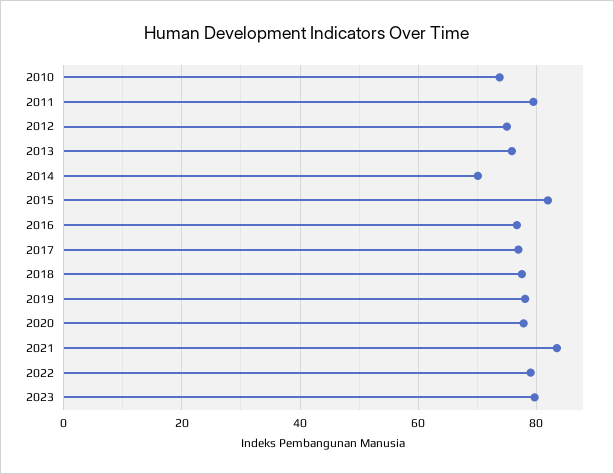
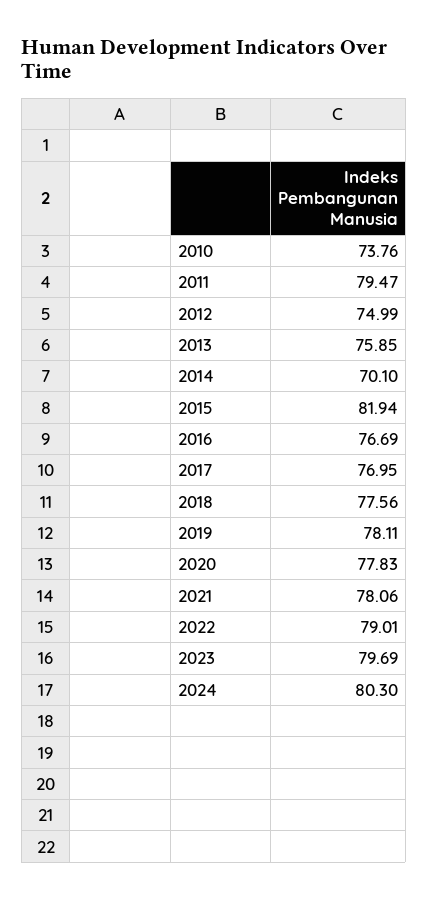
2021: 84 -> 78.06
2024: none -> 80.3

